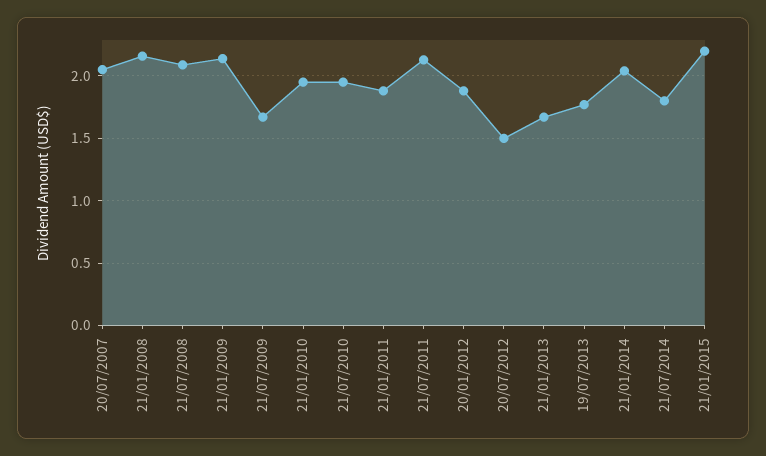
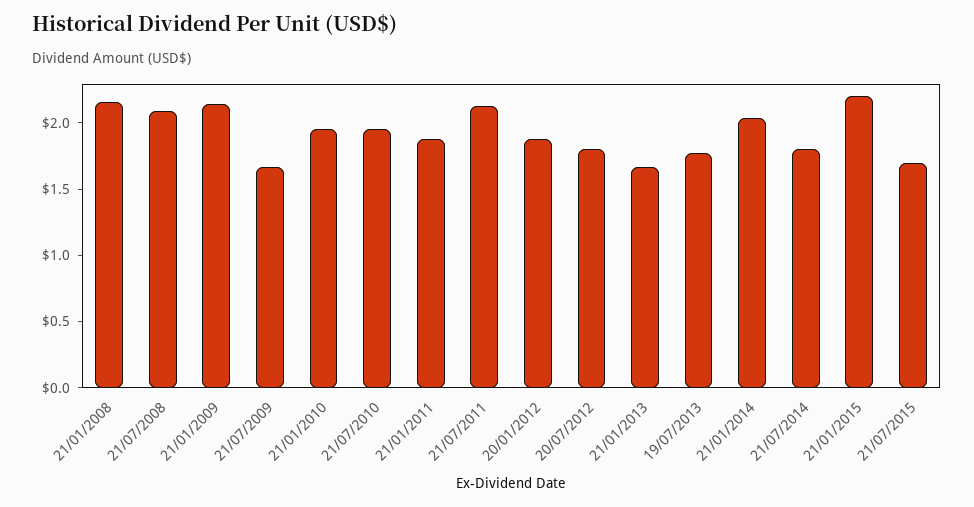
20/07/2007: 2.05 -> none
20/07/2012: 1.5 -> 1.8
21/07/2015: none -> 1.7

